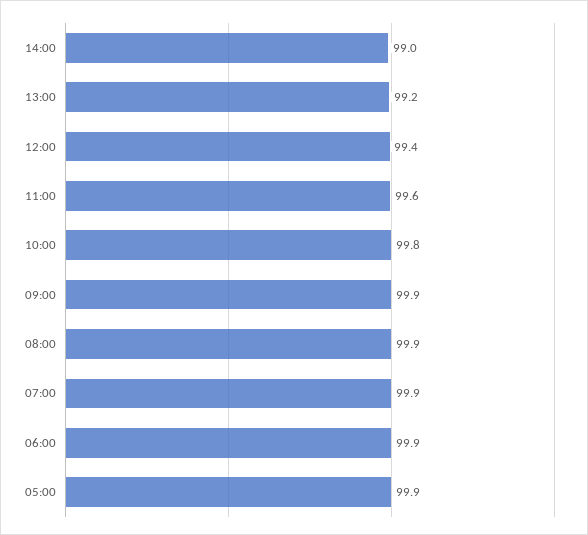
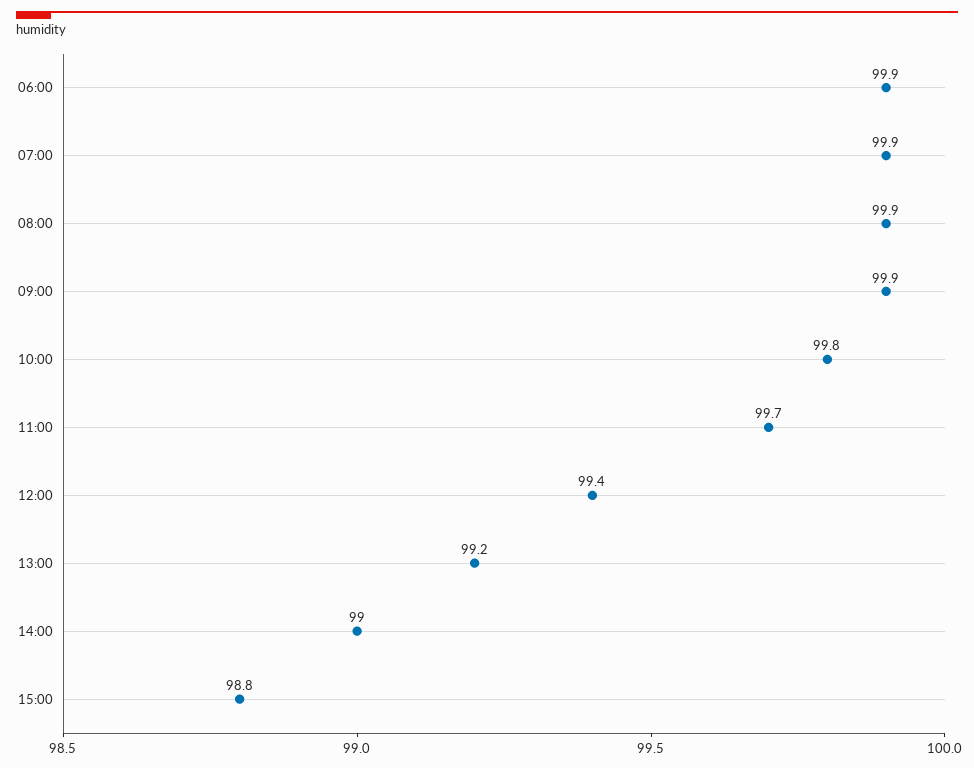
11:00: 99.6 -> 99.7
05:00: 99.9 -> none
15:00: none -> 98.8

